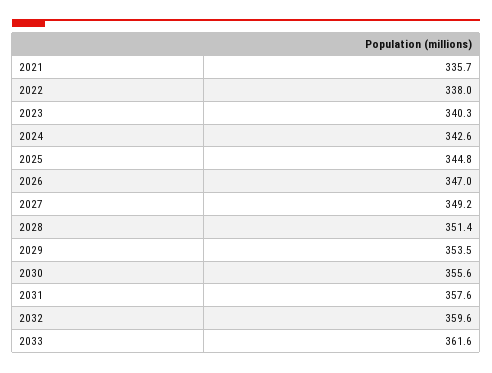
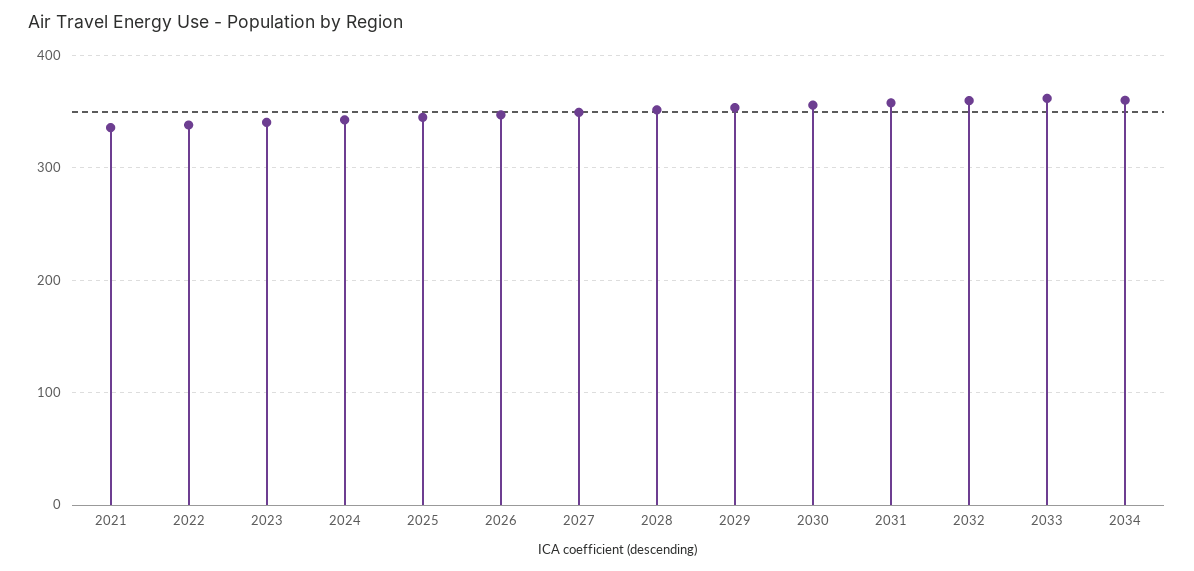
2034: none -> 360

